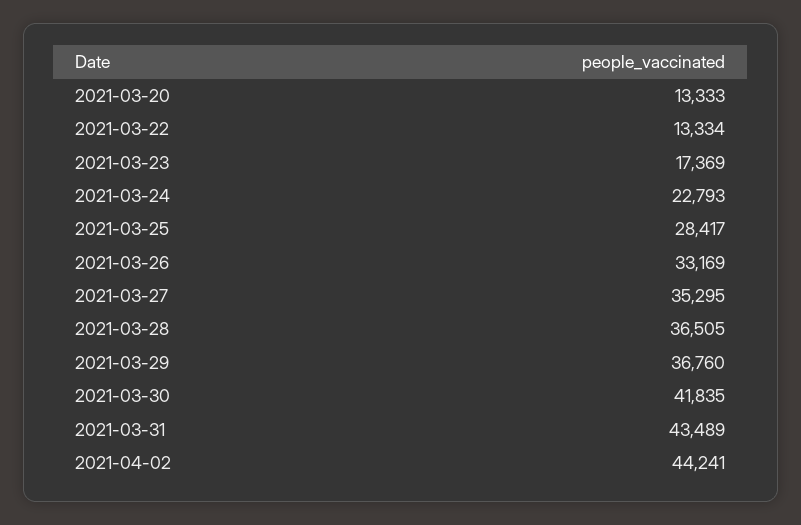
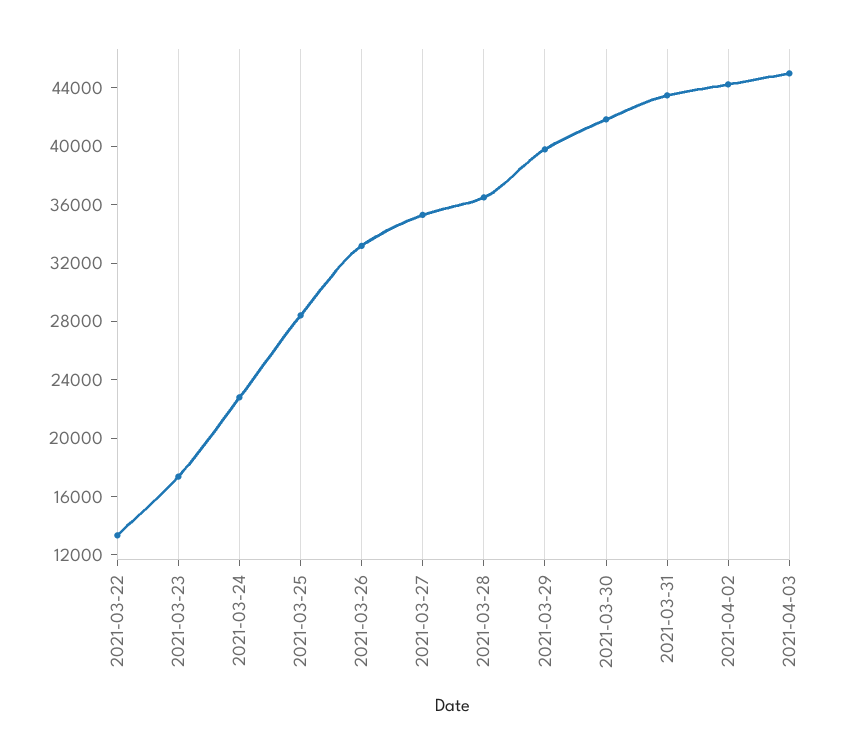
2021-03-20: 13333 -> none
2021-03-29: 36760 -> 40000
2021-04-03: none -> 45000

